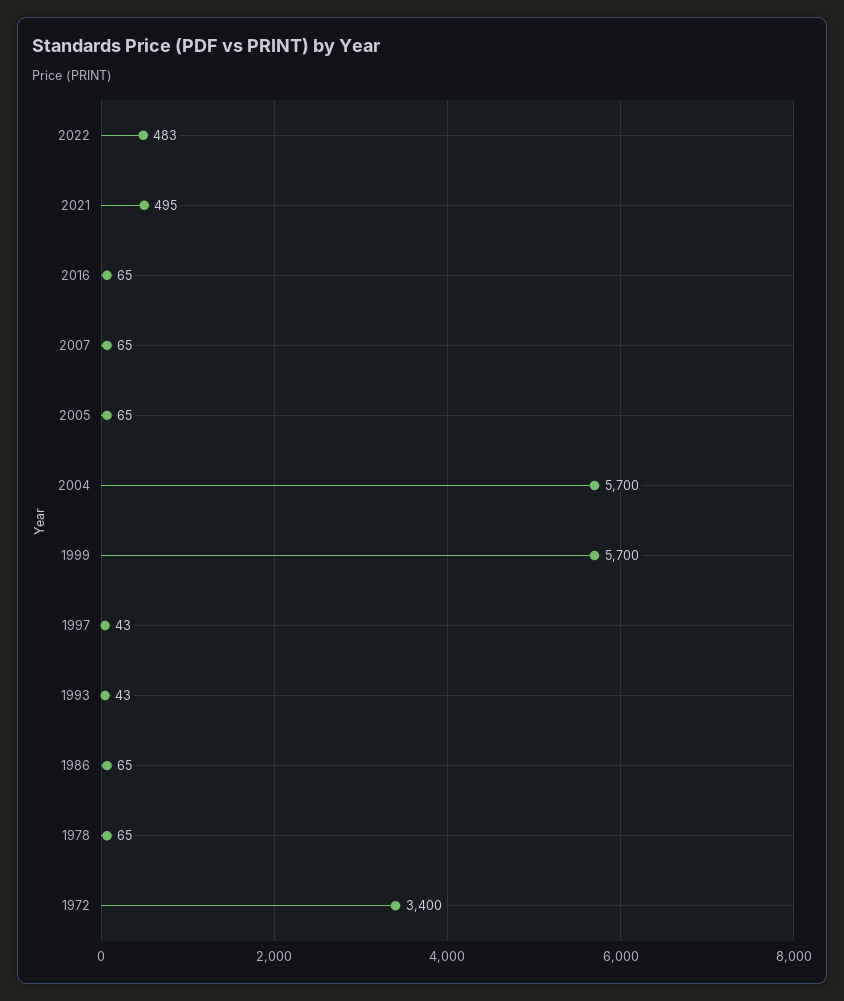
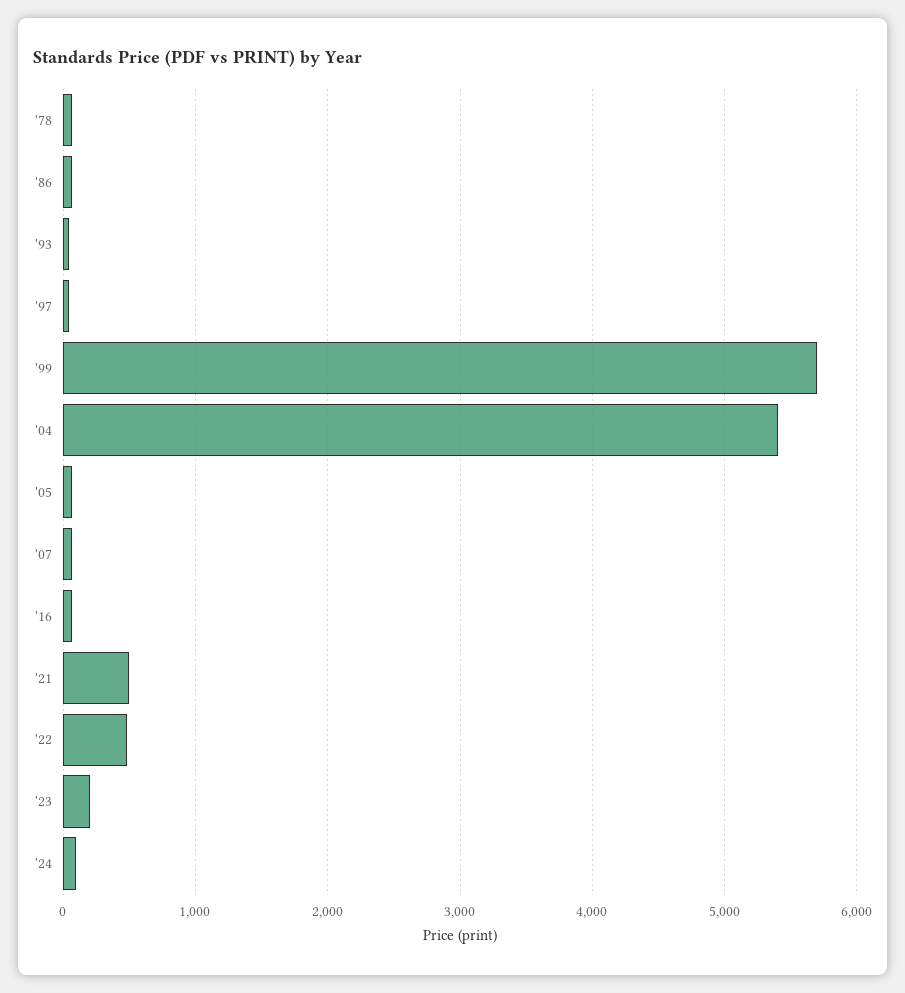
2004: 5700 -> 5400
1972: 3400 -> none
'23: none -> 200
'24: none -> 100

